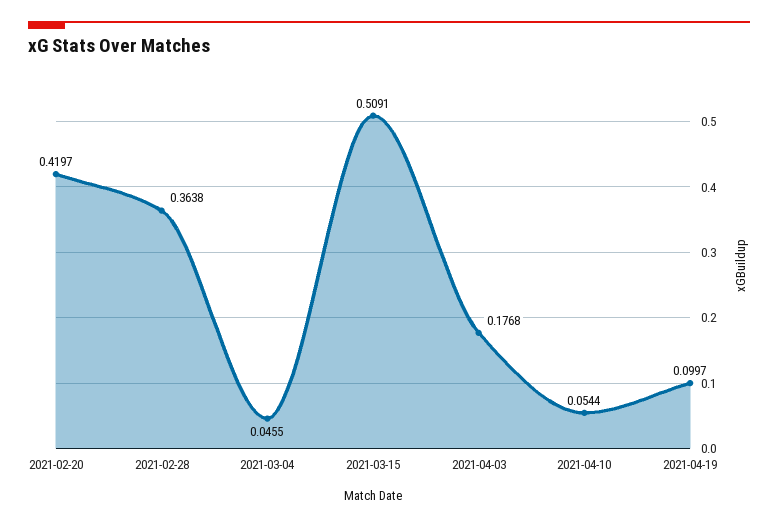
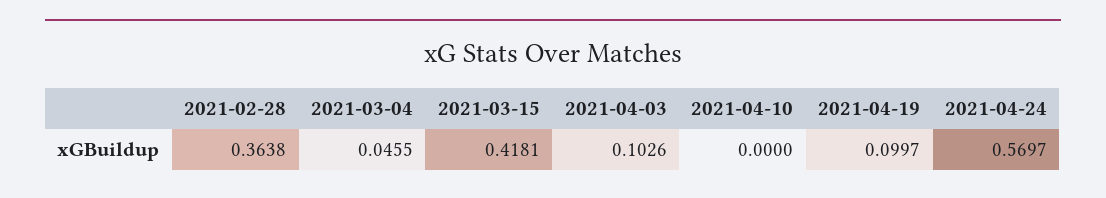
2021-02-20: 0.4197 -> none
2021-03-15: 0.5091 -> 0.4181
2021-04-03: 0.1768 -> 0.1026
2021-04-10: 0.0544 -> 0
2021-04-24: none -> 0.5697

